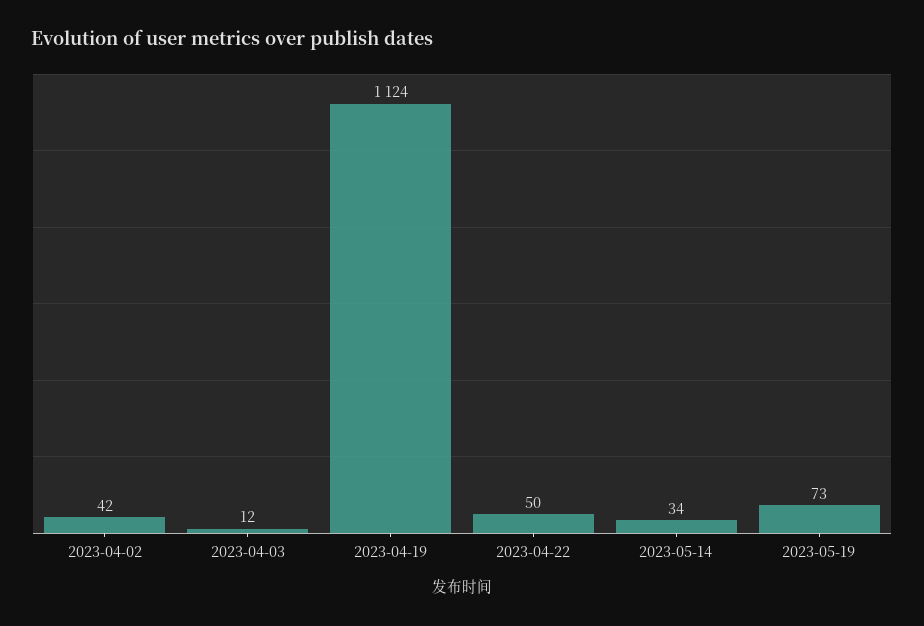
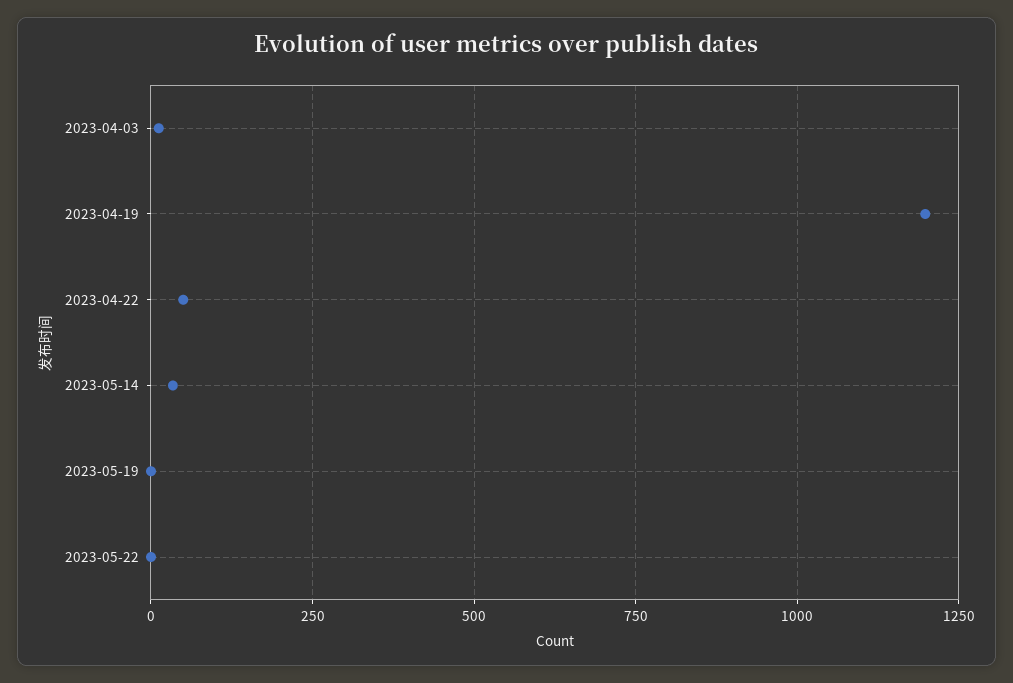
2023-04-02: 42 -> none
2023-04-19: 1124 -> 1200
2023-05-19: 73 -> 0
2023-05-22: none -> 0

